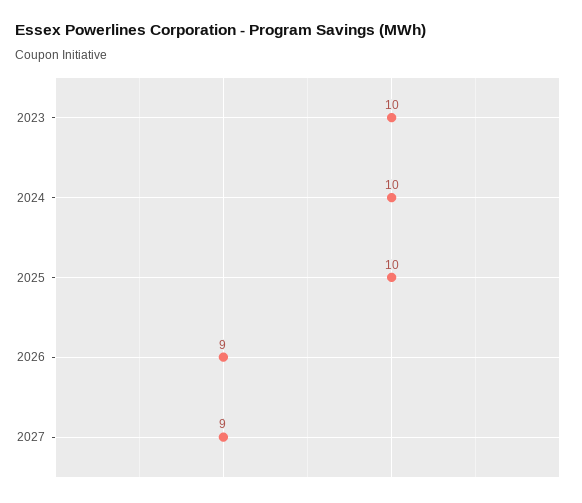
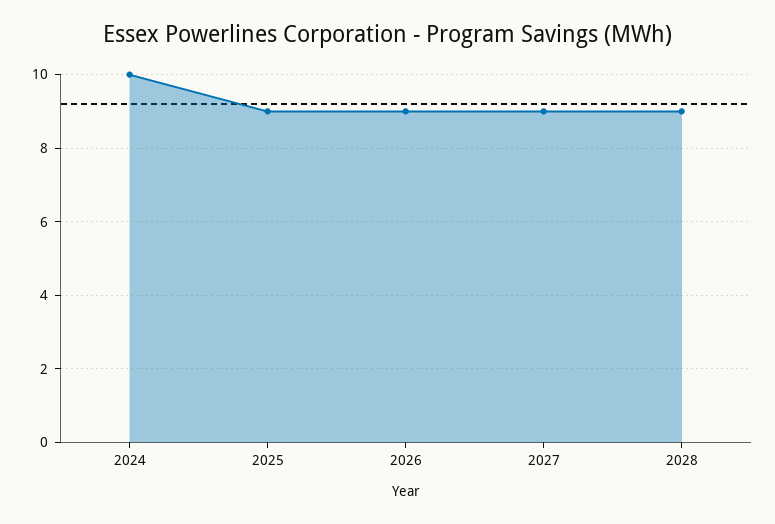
2023: 10 -> none
2025: 10 -> 9
2028: none -> 9

